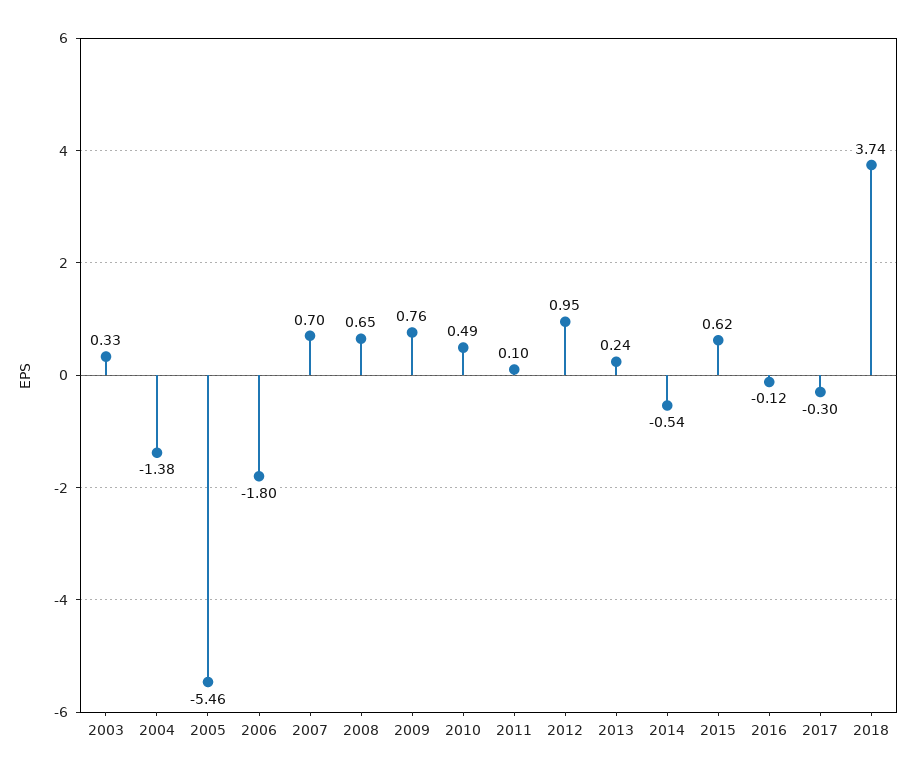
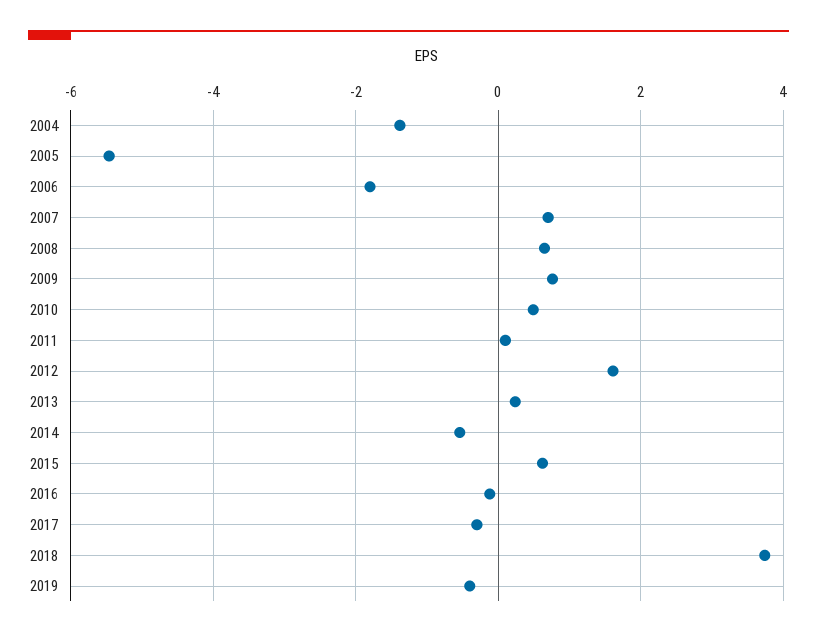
2003: 0.33 -> none
2012: 0.95 -> 1.6
2019: none -> -0.4

